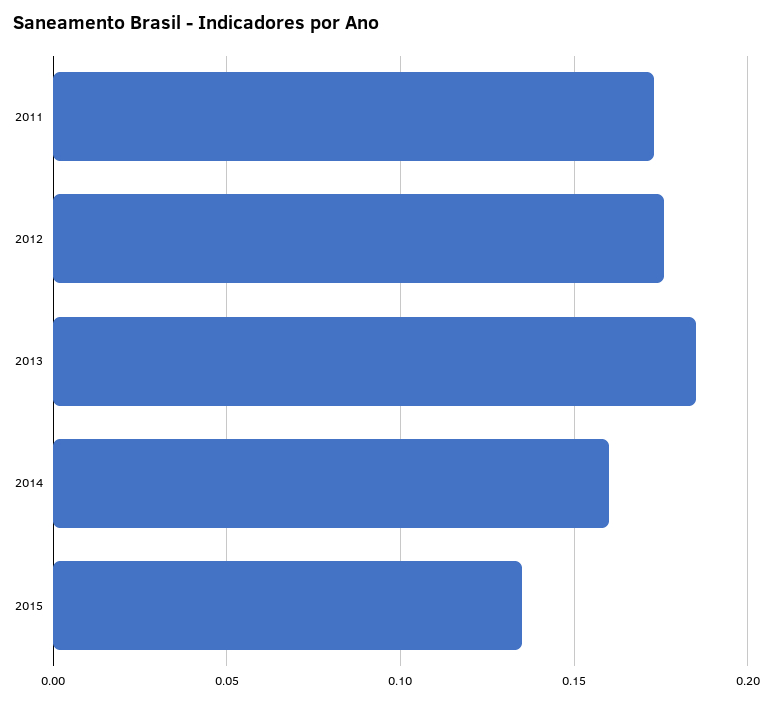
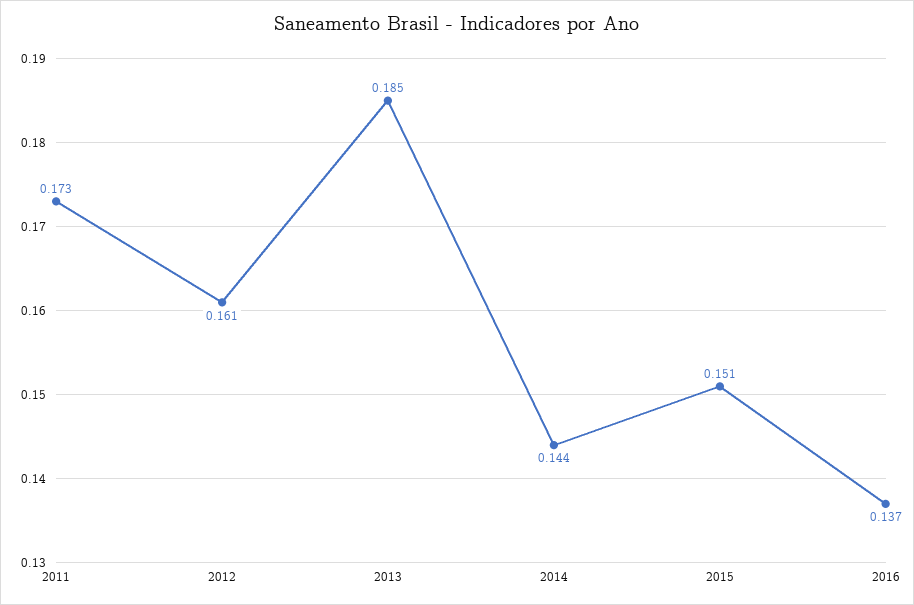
2012: 0.175 -> 0.161
2014: 0.16 -> 0.144
2015: 0.135 -> 0.151
2016: none -> 0.137

